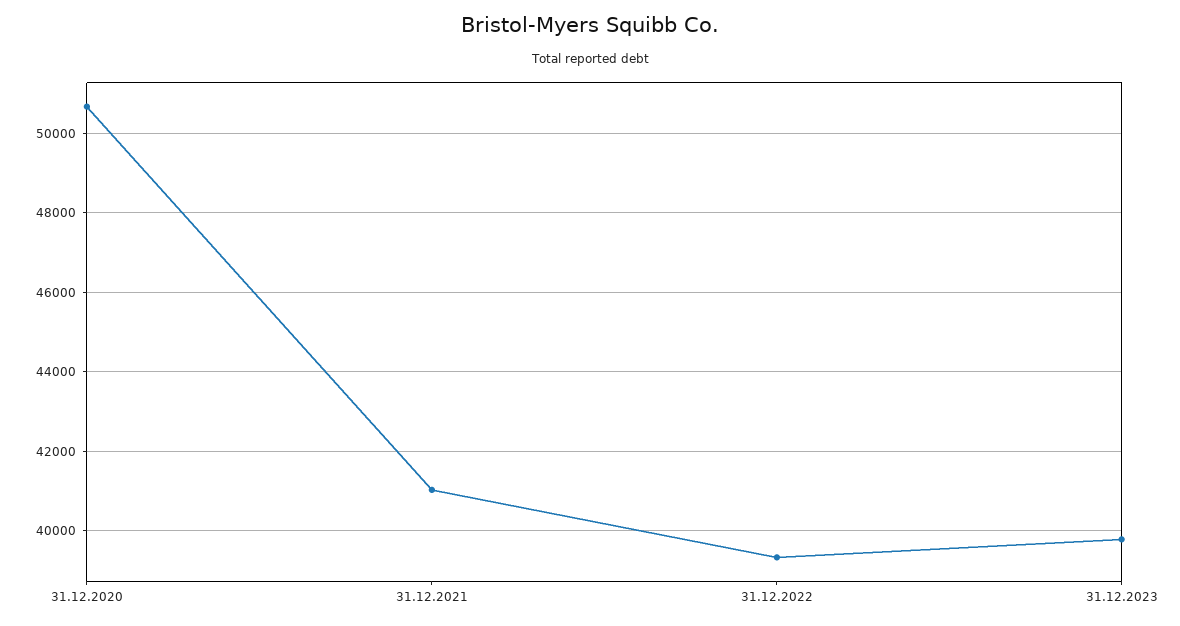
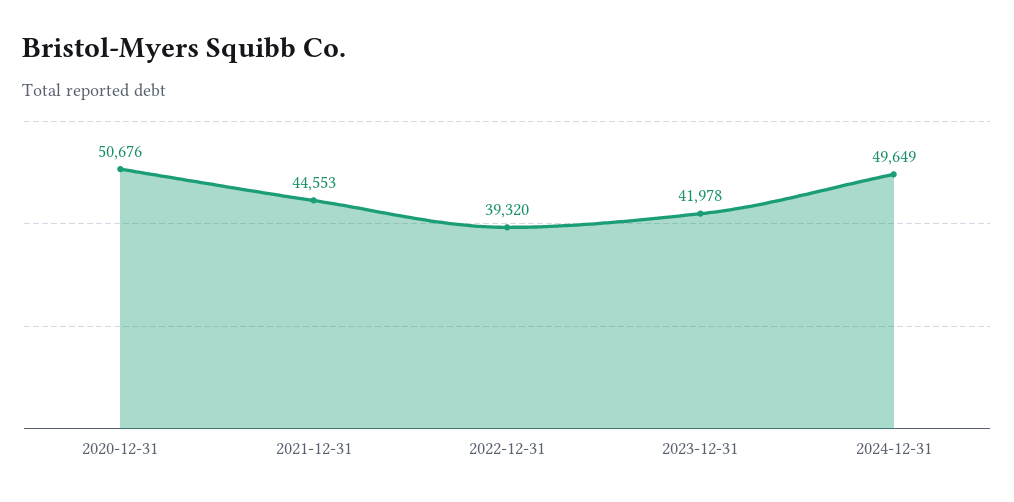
31.12.2021: 41000 -> 44553
31.12.2023: 39800 -> 41978
2024-12-31: none -> 49649

